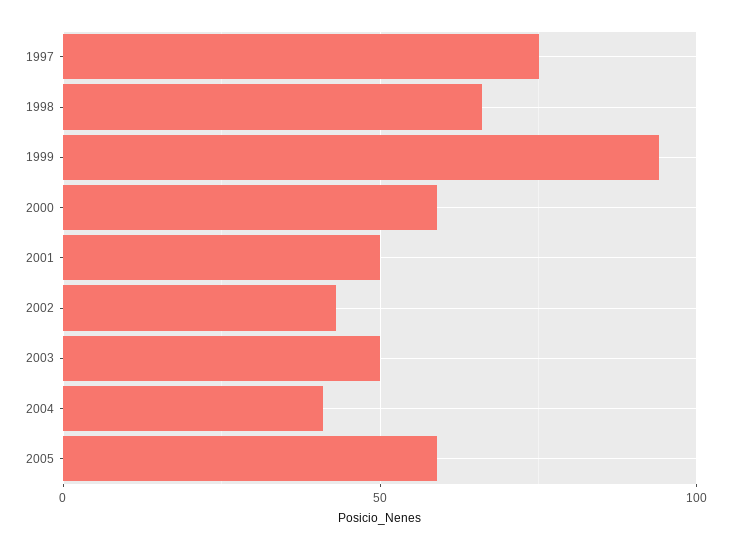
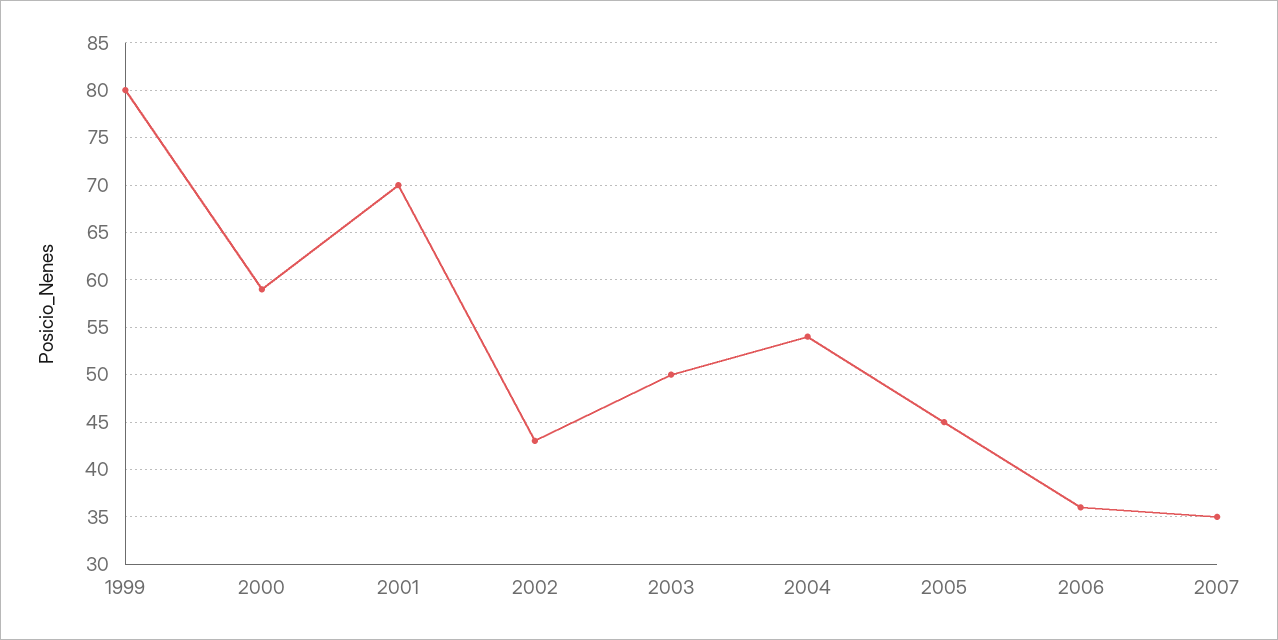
1997: 75 -> none
1998: 65 -> none
1999: 95 -> 80
2001: 50 -> 70
2004: 40 -> 54
2005: 60 -> 45
2006: none -> 36
2007: none -> 35

